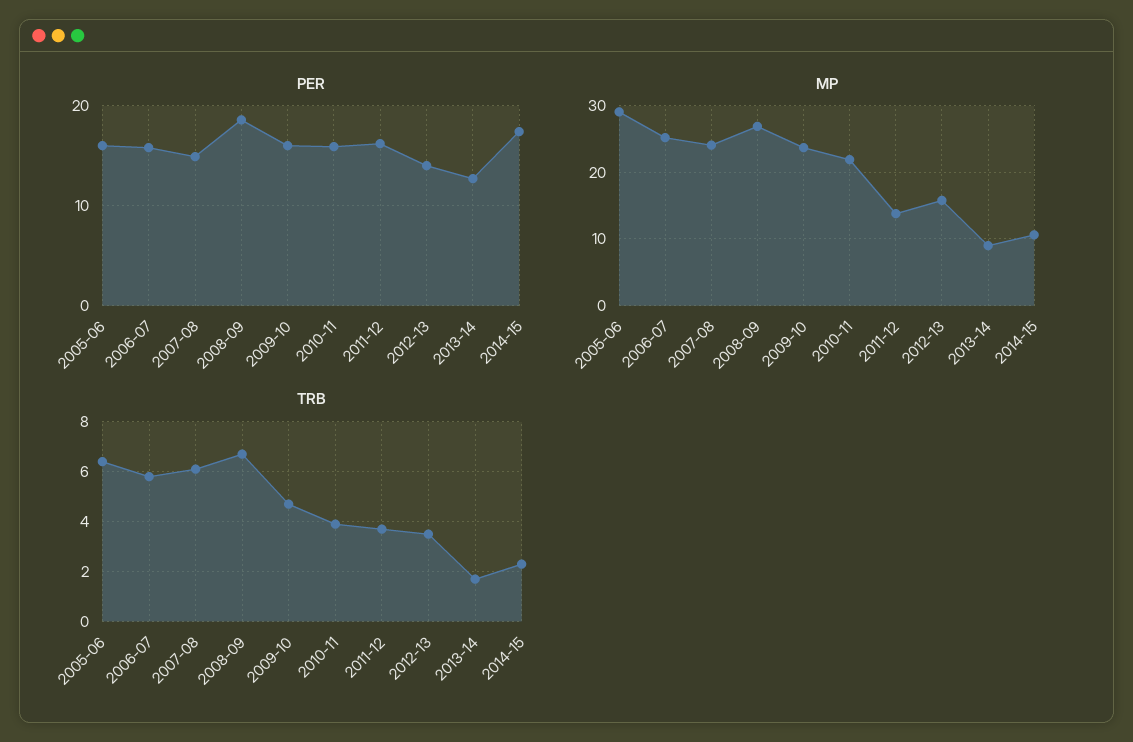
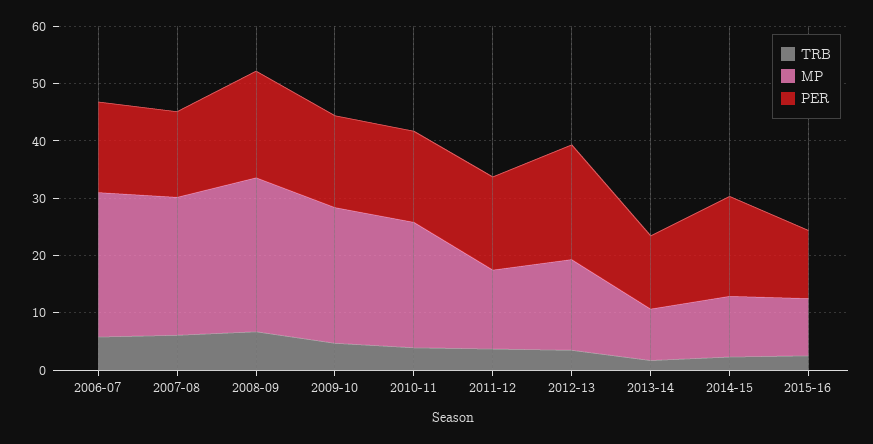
PER, 2005-06: 16 -> none
PER, 2012-13: 14 -> 20
MP, 2005-06: 29 -> none
TRB, 2005-06: 6.5 -> none
TRB, 2015-16: none -> 2
MP, 2015-16: none -> 10
PER, 2015-16: none -> 12

